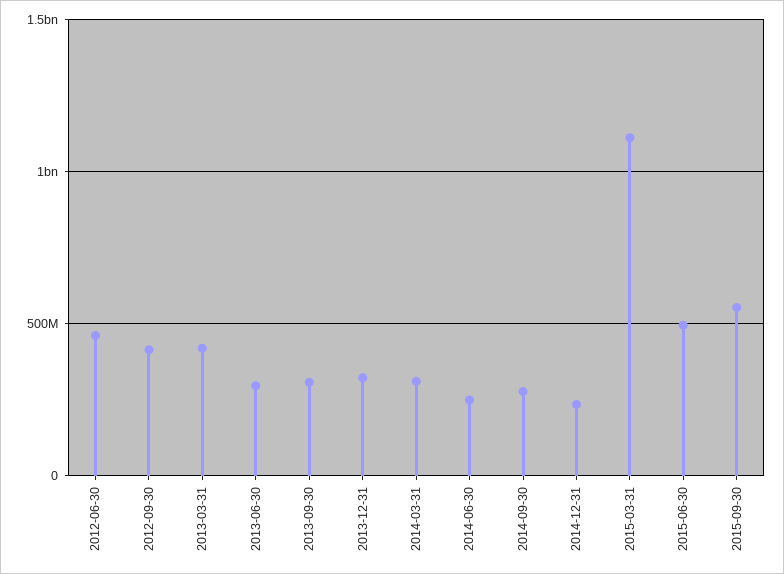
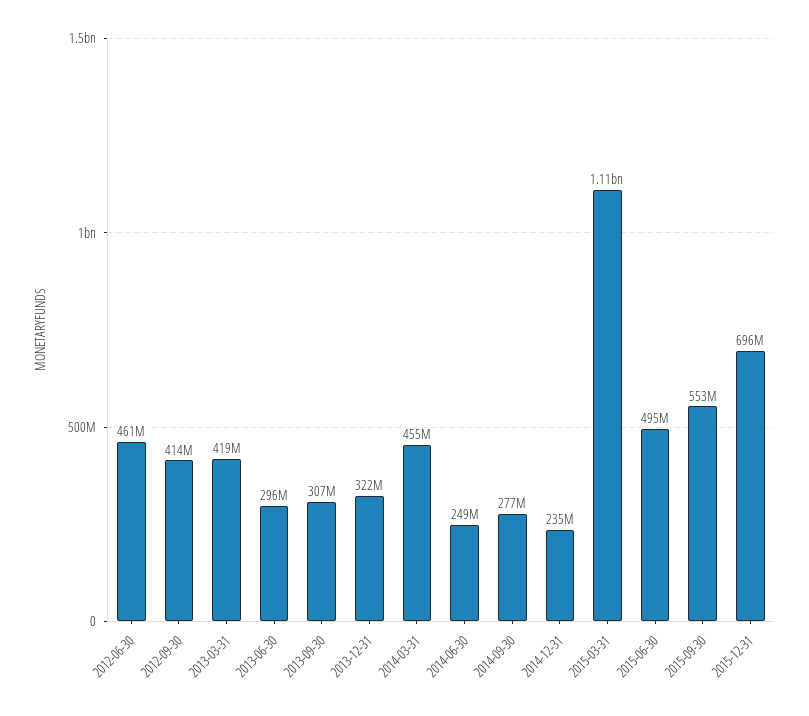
2014-03-31: 300000000 -> 455000000
2015-12-31: none -> 696000000

